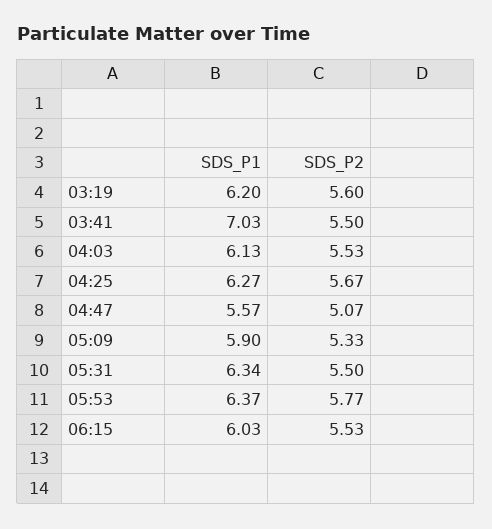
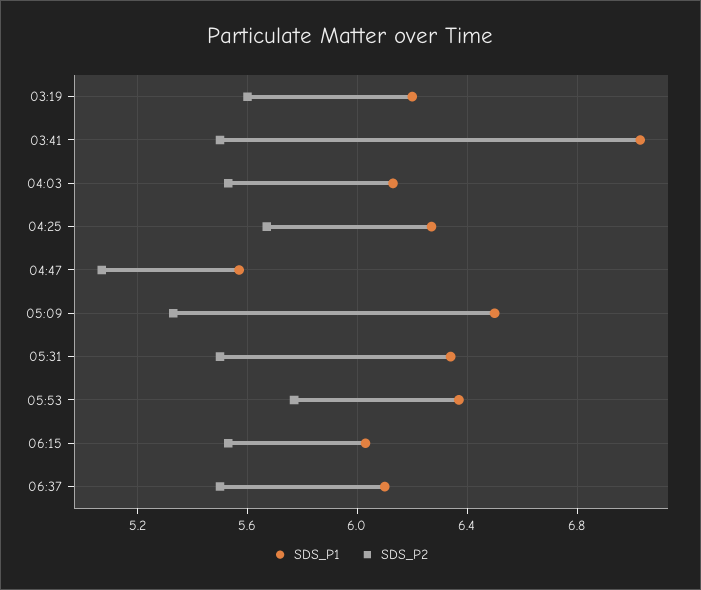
SDS_P1, 05:09: 5.9 -> 6.5
SDS_P1, 06:37: none -> 6.1
SDS_P2, 06:37: none -> 5.5

